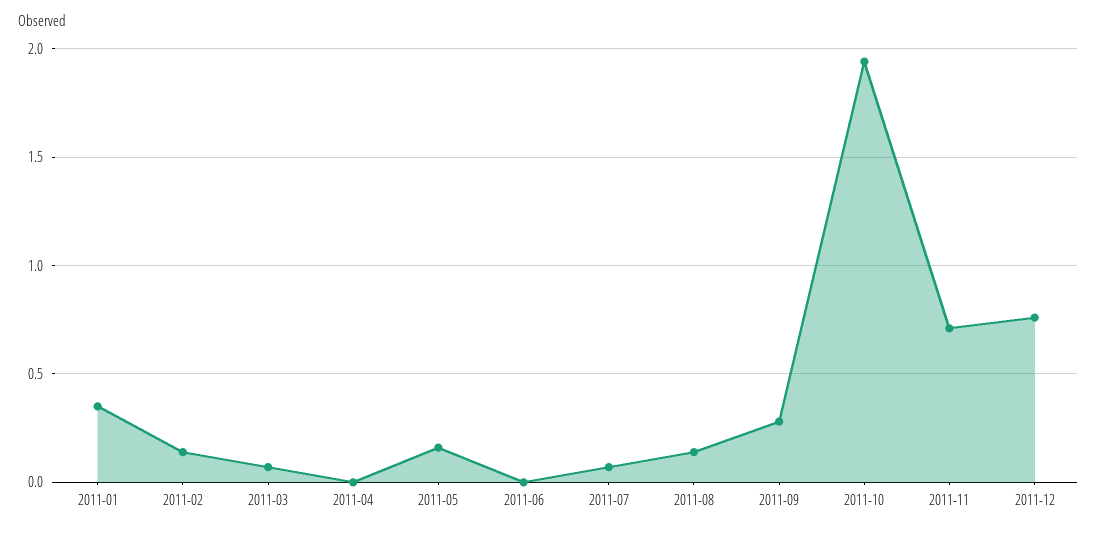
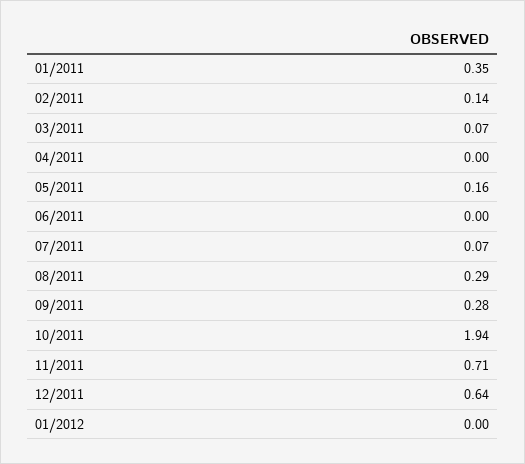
2011-08: 0.15 -> 0.29
2011-12: 0.75 -> 0.64
01/2012: none -> 0

